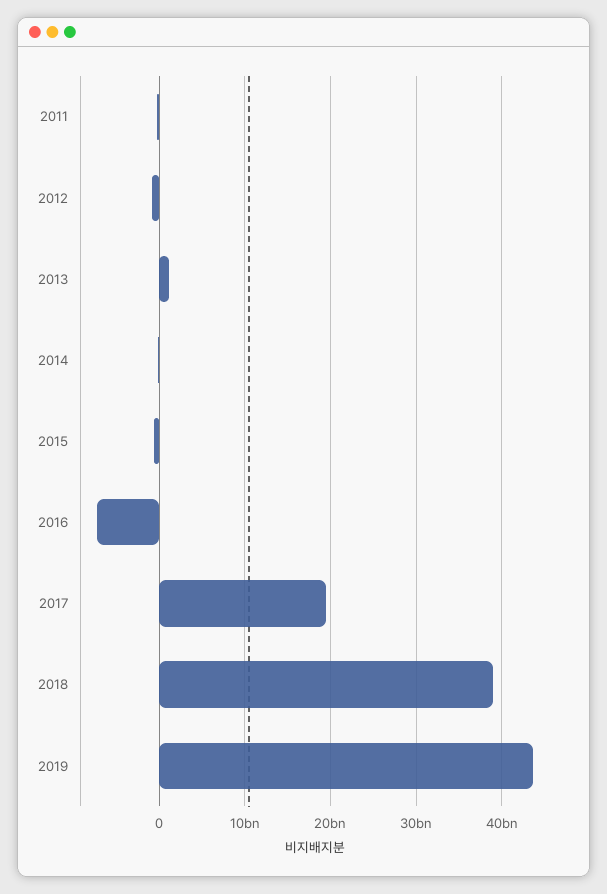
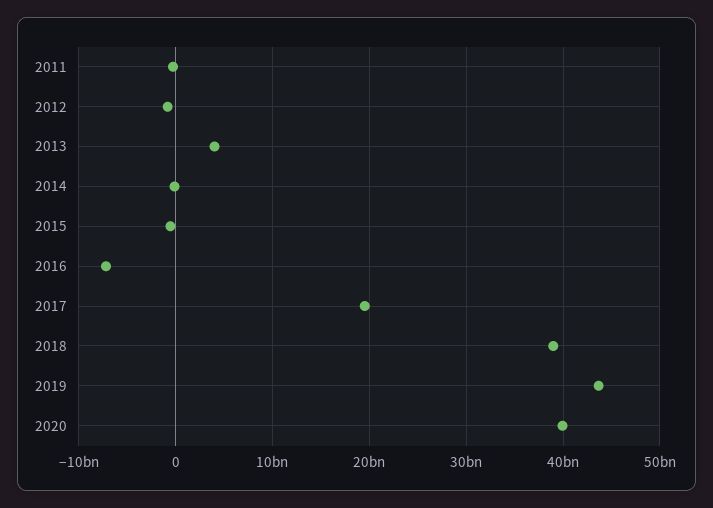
2013: 1000000000 -> 4000000000
2020: none -> 40000000000

